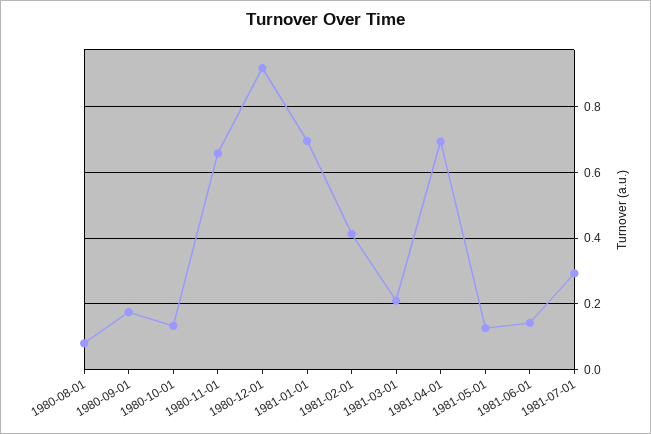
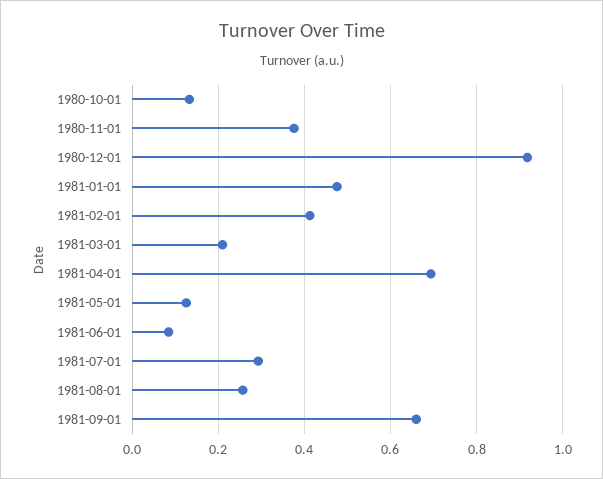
1980-08-01: 0.08 -> none
1980-09-01: 0.18 -> none
1980-11-01: 0.66 -> 0.38
1981-01-01: 0.7 -> 0.48
1981-06-01: 0.14 -> 0.08
1981-08-01: none -> 0.26
1981-09-01: none -> 0.66

